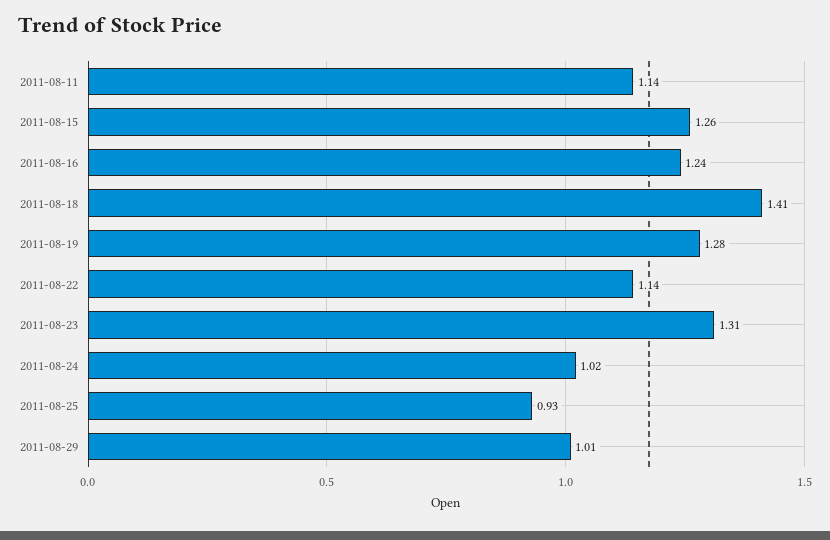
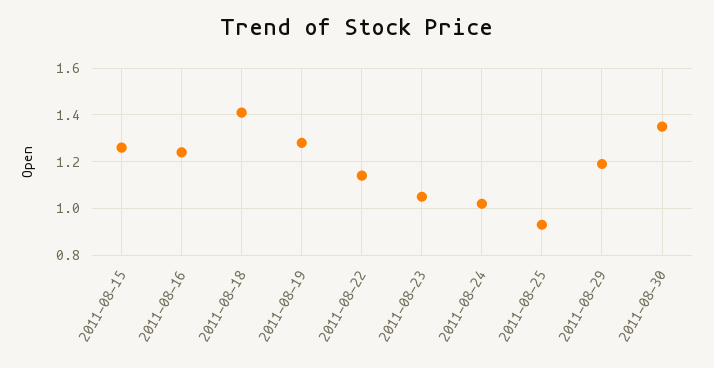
2011-08-11: 1.14 -> none
2011-08-23: 1.31 -> 1.05
2011-08-29: 1.01 -> 1.2
2011-08-30: none -> 1.35

